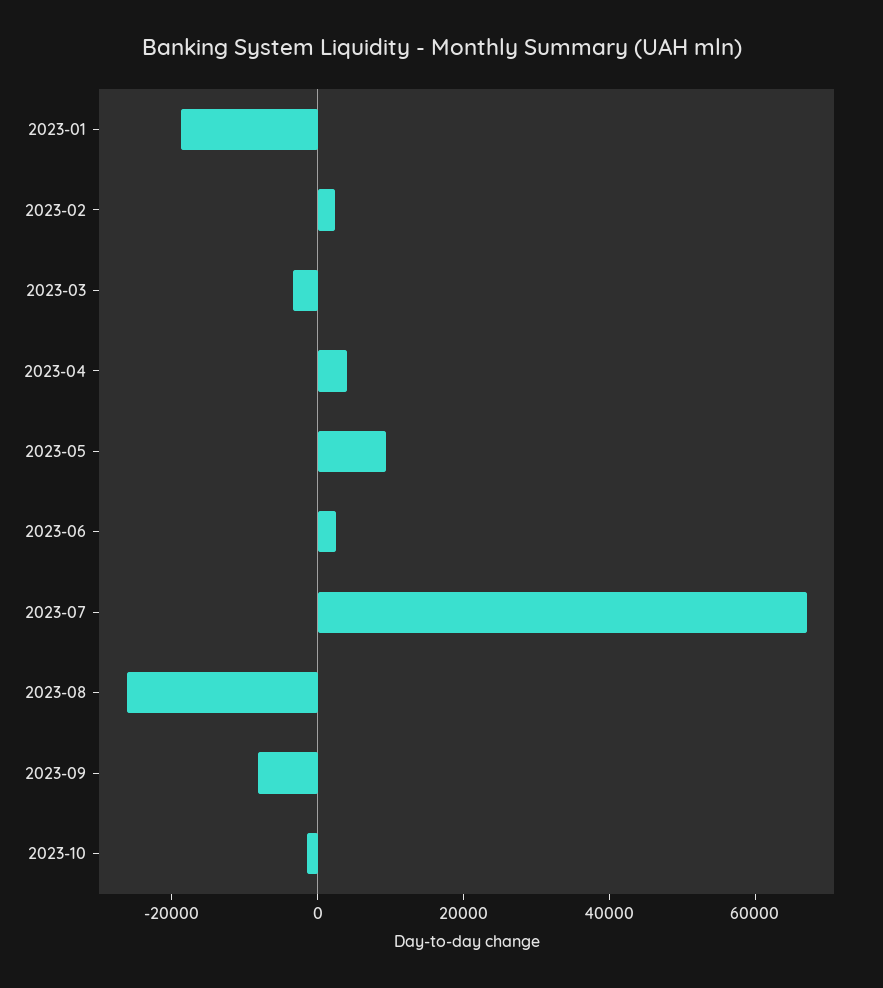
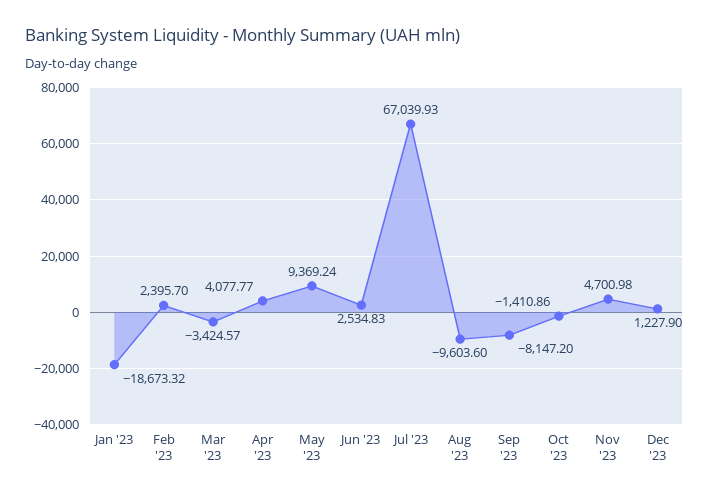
2023-08: -25000 -> -9603.6
Nov '23: none -> 4700.98
Dec '23: none -> 1227.9

